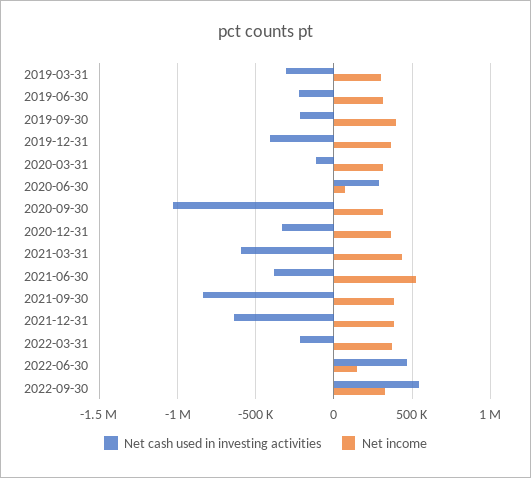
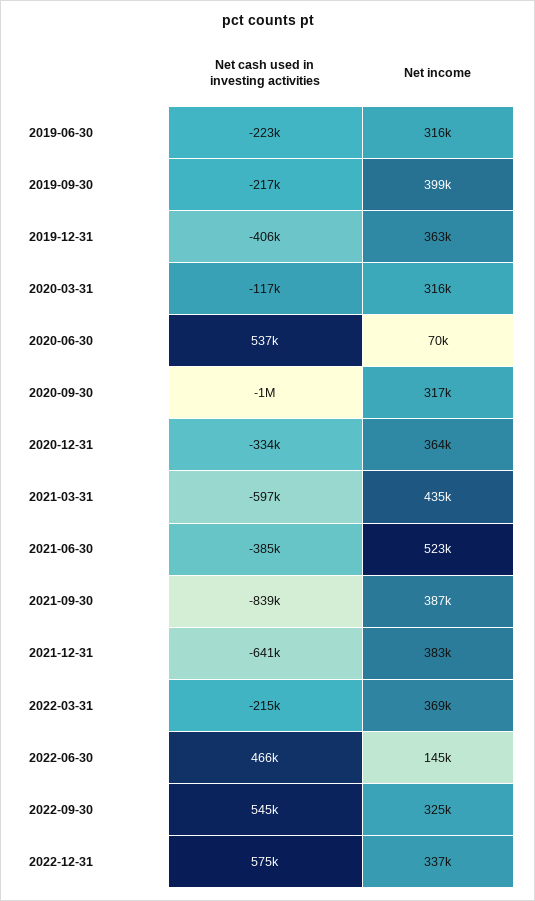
Net cash used in investing activities, 2019-03-31: -300000 -> none
Net income, 2019-03-31: 300000 -> none
Net cash used in investing activities, 2020-06-30: 300000 -> 537000
Net cash used in investing activities, 2022-12-31: none -> 575000
Net income, 2022-12-31: none -> 337000

